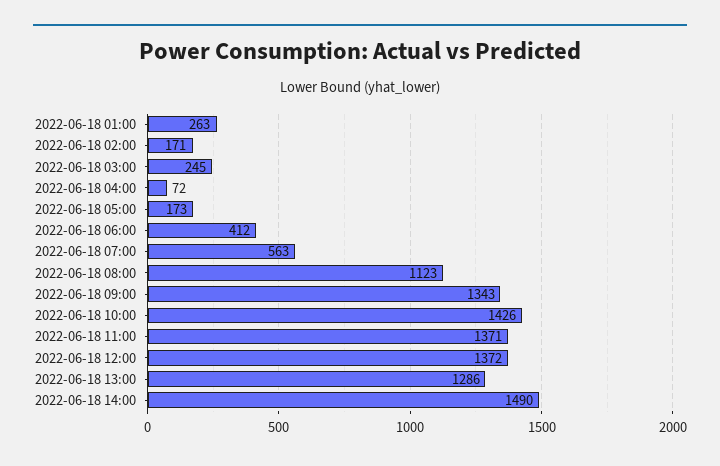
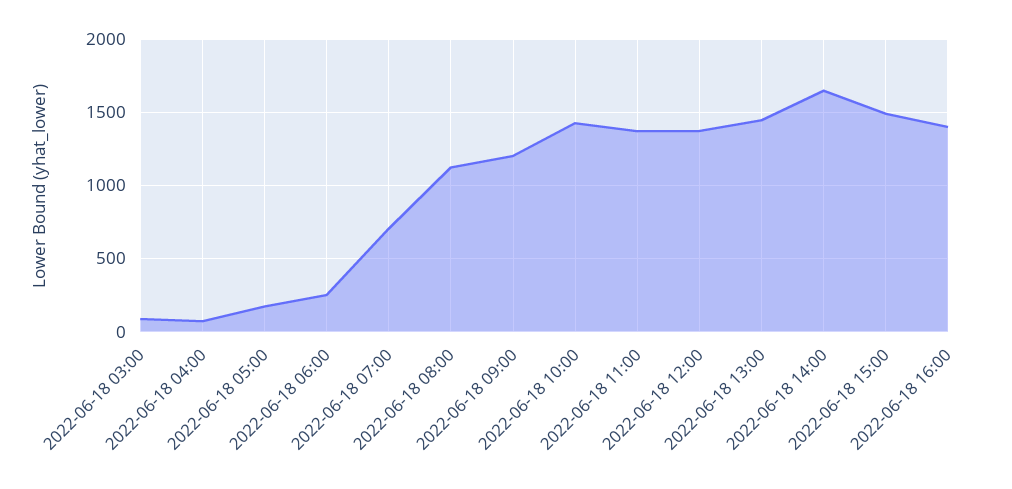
2022-06-18 01:00: 263 -> none
2022-06-18 02:00: 171 -> none
2022-06-18 03:00: 245 -> 100
2022-06-18 06:00: 412 -> 250
2022-06-18 07:00: 563 -> 700
2022-06-18 09:00: 1343 -> 1200
2022-06-18 13:00: 1286 -> 1450
2022-06-18 14:00: 1490 -> 1650
2022-06-18 15:00: none -> 1500
2022-06-18 16:00: none -> 1400

